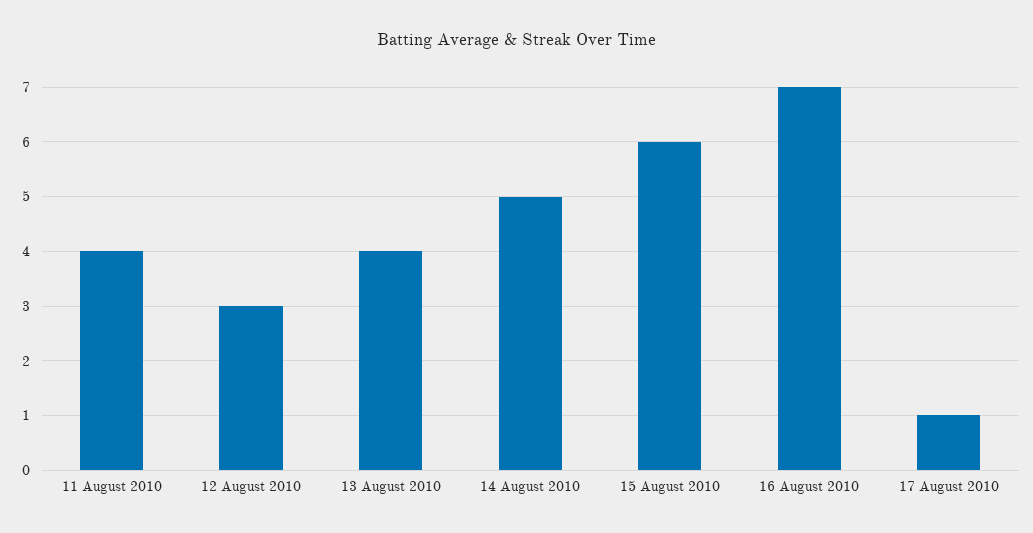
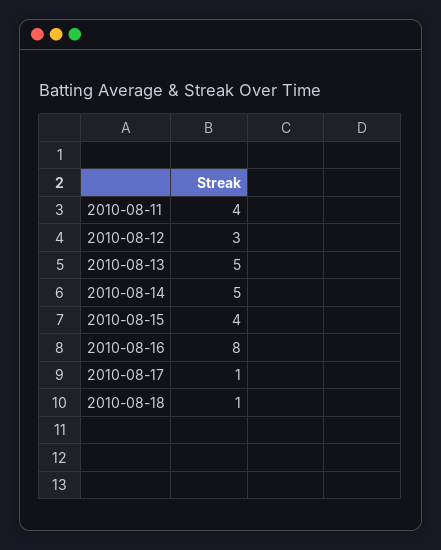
13 August 2010: 4 -> 5
15 August 2010: 6 -> 4
16 August 2010: 7 -> 8
2010-08-18: none -> 1

